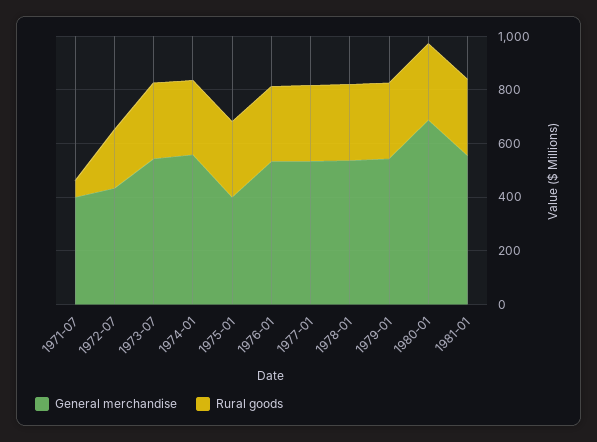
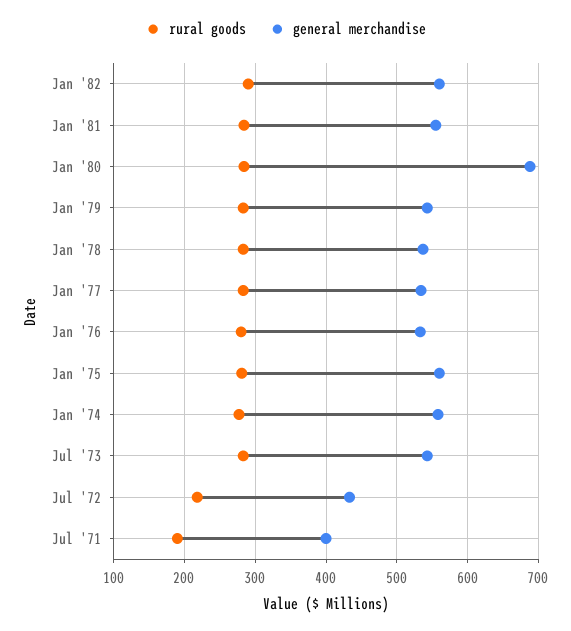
Rural goods, 1971-07: 50 -> 190
General merchandise, 1975-01: 400 -> 560
Rural goods, Jan '82: none -> 290
General merchandise, Jan '82: none -> 560

